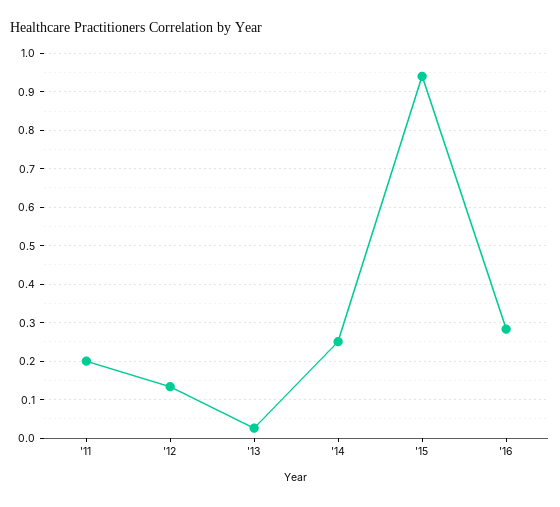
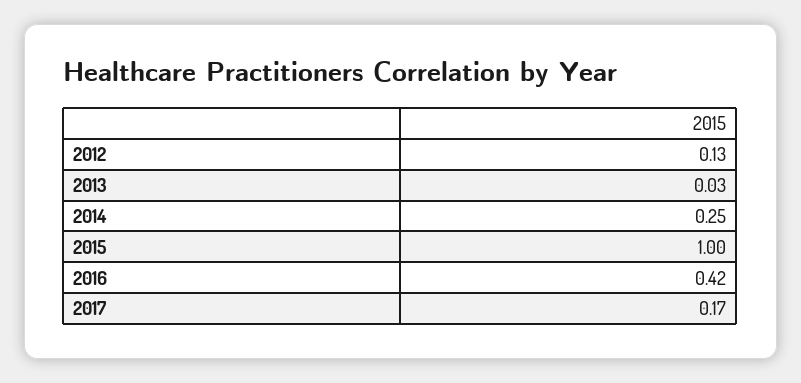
'11: 0.2 -> none
'15: 0.94 -> 1
'16: 0.28 -> 0.42
2017: none -> 0.17

